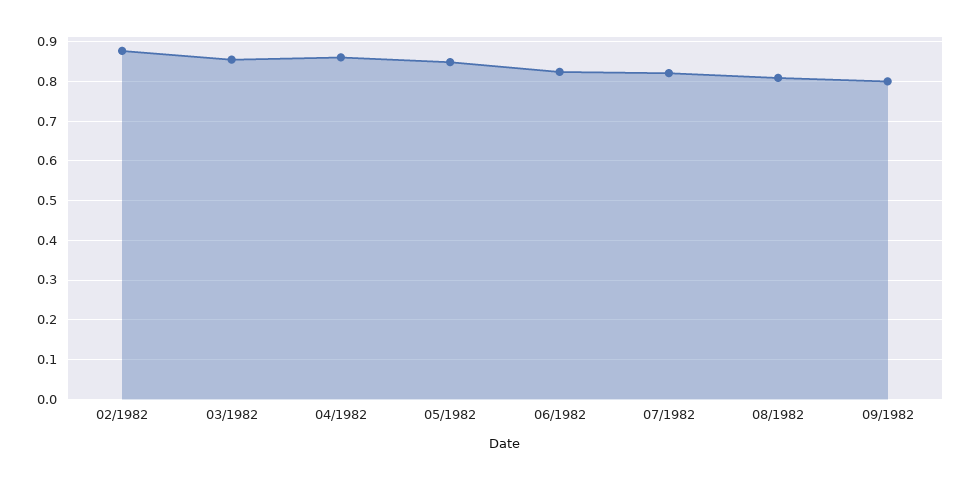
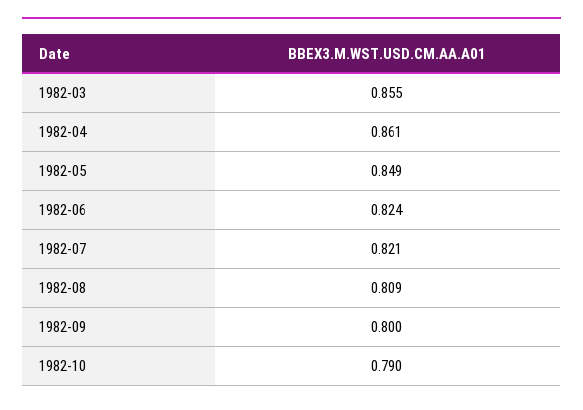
02/1982: 0.88 -> none
1982-10: none -> 0.79

